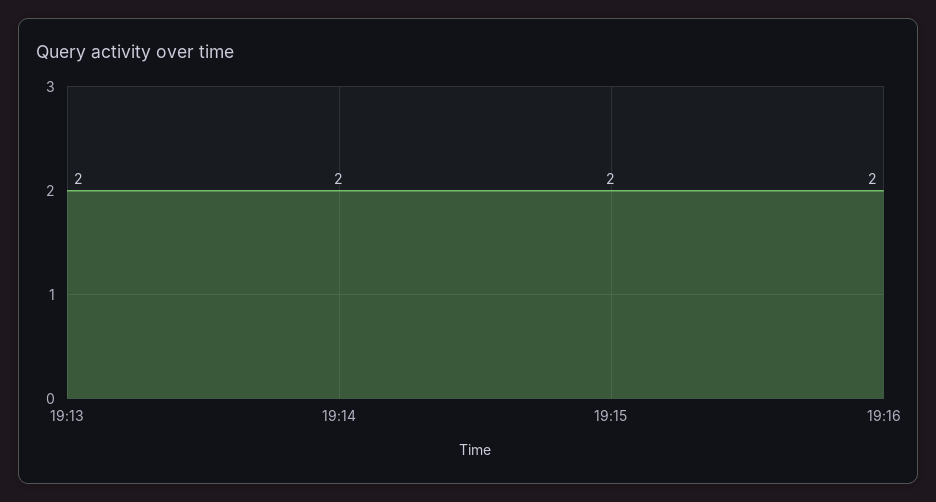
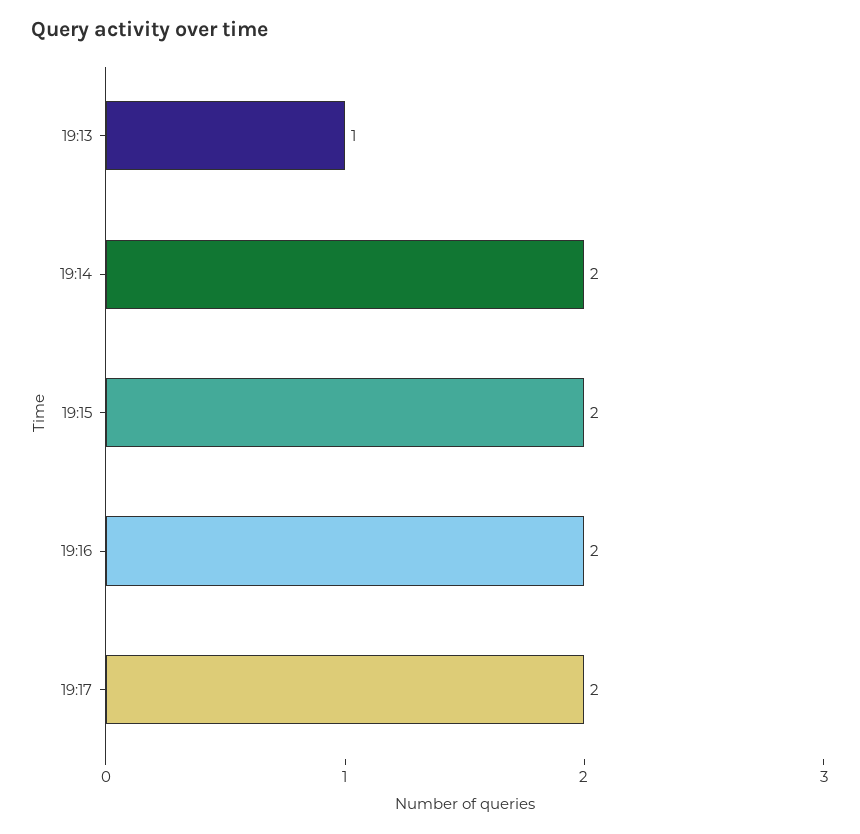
19:13: 2 -> 1
19:17: none -> 2

